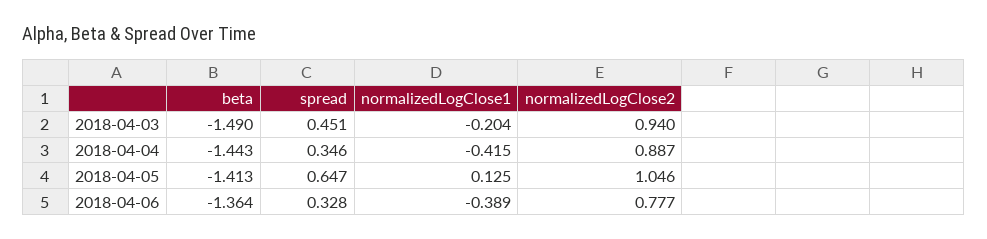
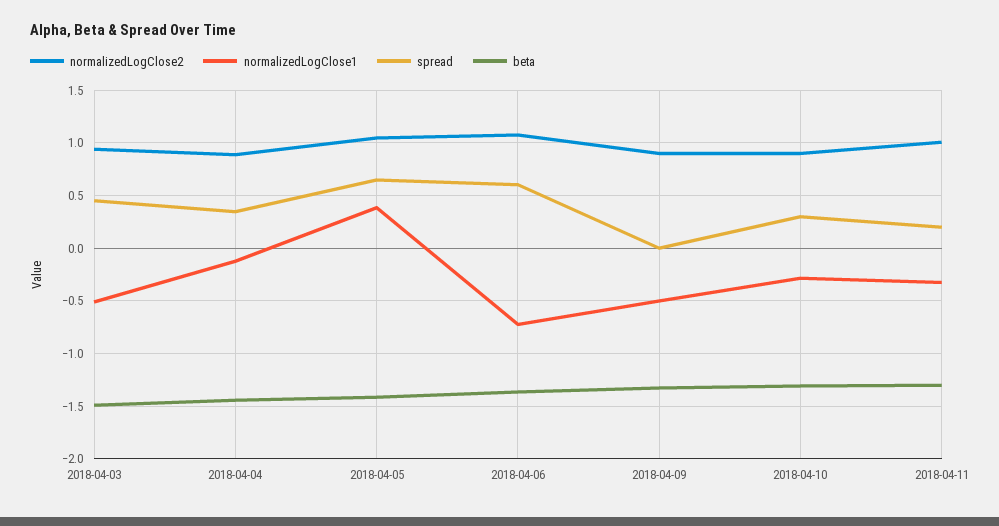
normalizedLogClose1, 2018-04-03: -0.204 -> -0.5
normalizedLogClose1, 2018-04-04: -0.415 -> -0.1
normalizedLogClose1, 2018-04-05: 0.125 -> 0.4
spread, 2018-04-06: 0.328 -> 0.6
normalizedLogClose1, 2018-04-06: -0.389 -> -0.7
normalizedLogClose2, 2018-04-06: 0.777 -> 1.1
normalizedLogClose2, 2018-04-09: none -> 0.9
normalizedLogClose1, 2018-04-09: none -> -0.5
spread, 2018-04-09: none -> 0
beta, 2018-04-09: none -> -1.3
normalizedLogClose2, 2018-04-10: none -> 0.9
normalizedLogClose1, 2018-04-10: none -> -0.3
spread, 2018-04-10: none -> 0.3
beta, 2018-04-10: none -> -1.3
normalizedLogClose2, 2018-04-11: none -> 1
normalizedLogClose1, 2018-04-11: none -> -0.3
spread, 2018-04-11: none -> 0.2
beta, 2018-04-11: none -> -1.3

